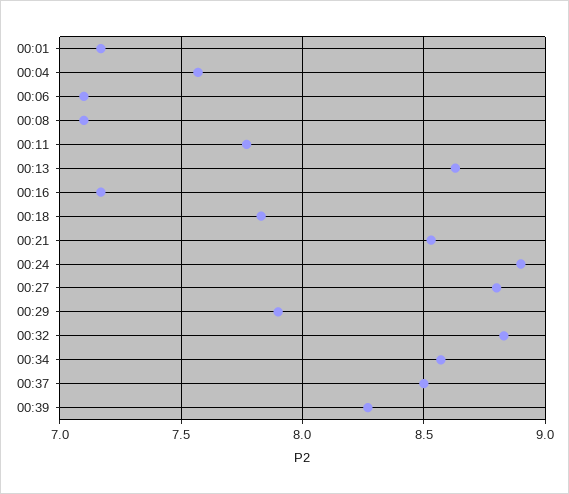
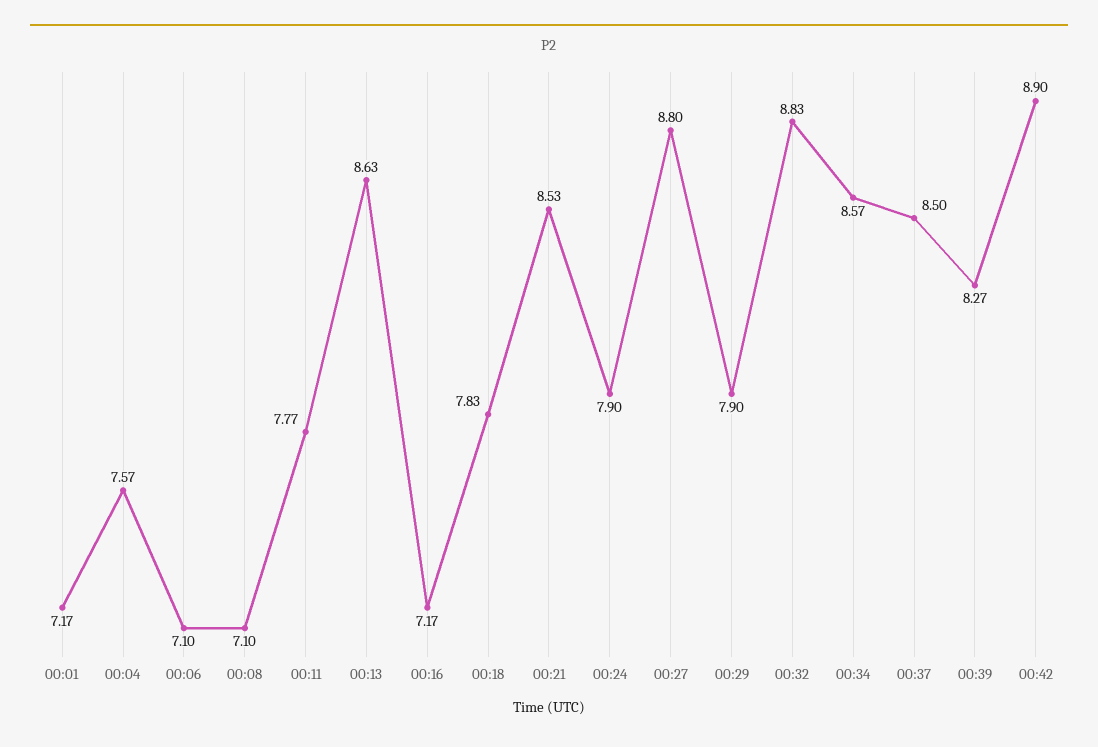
00:24: 8.9 -> 7.9
00:42: none -> 8.9

